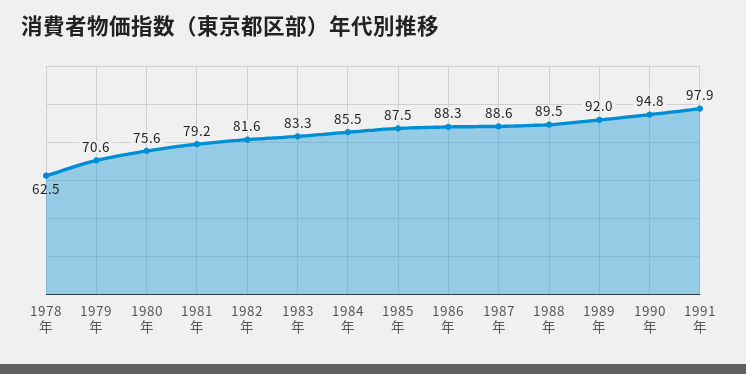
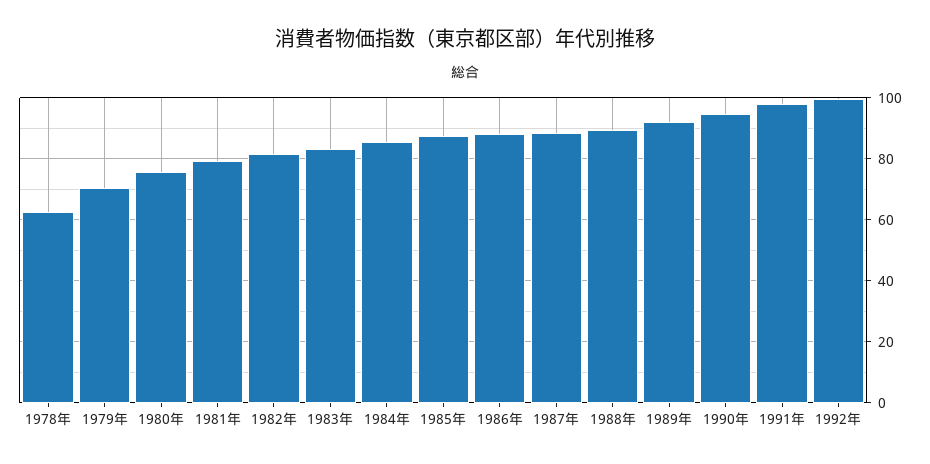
1992年: none -> 100

